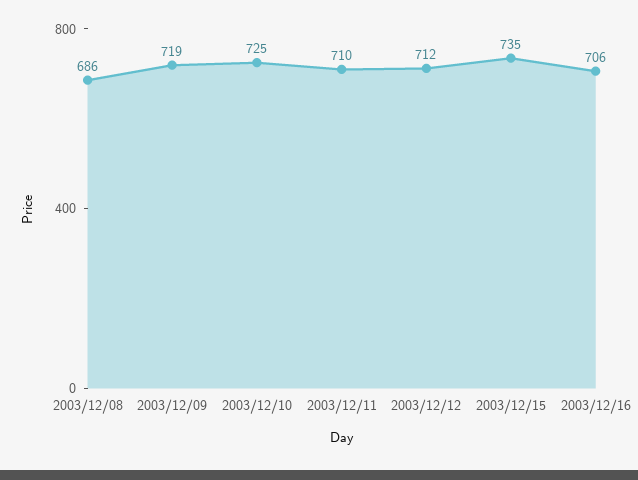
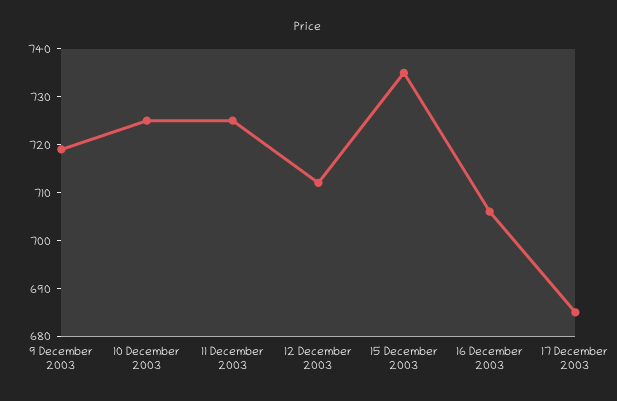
2003/12/08: 686 -> none
2003/12/11: 710 -> 725
17 December 2003: none -> 685

